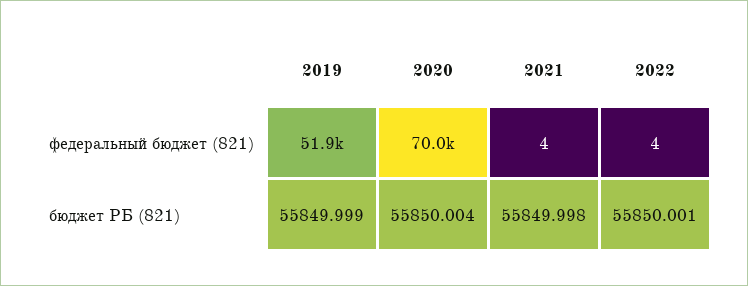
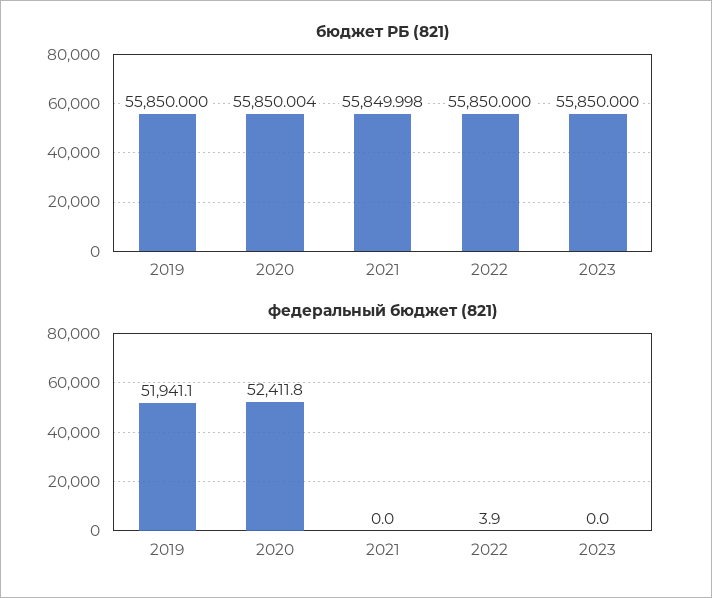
федеральный бюджет (821), 2020: 70000 -> 52411.8
федеральный бюджет (821), 2021: 4 -> 0
бюджет РБ (821), 2019: 55849.999 -> 55850
бюджет РБ (821), 2022: 55850.001 -> 55850
бюджет РБ (821), 2023: none -> 55850
федеральный бюджет (821), 2023: none -> 0

